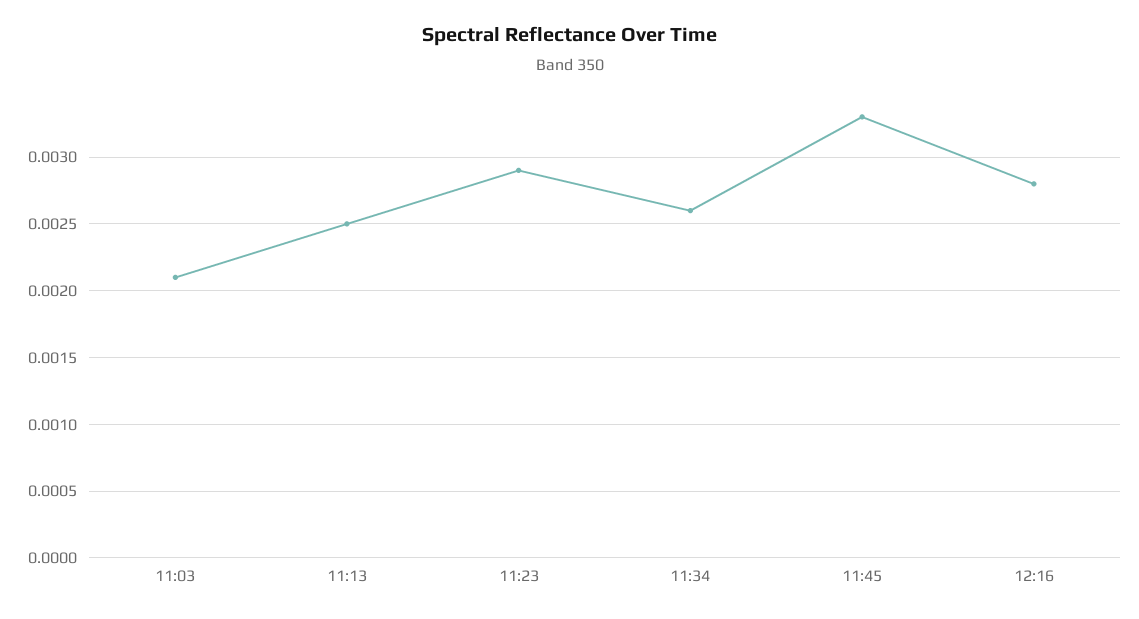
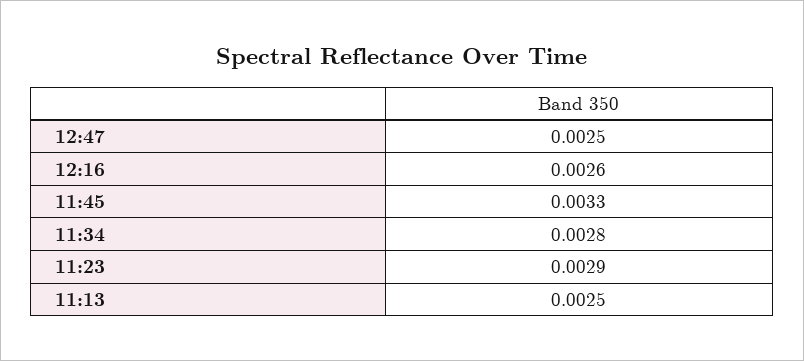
11:03: 0.0021 -> none
11:34: 0.0026 -> 0.0028
12:16: 0.0028 -> 0.0026
12:47: none -> 0.0025

